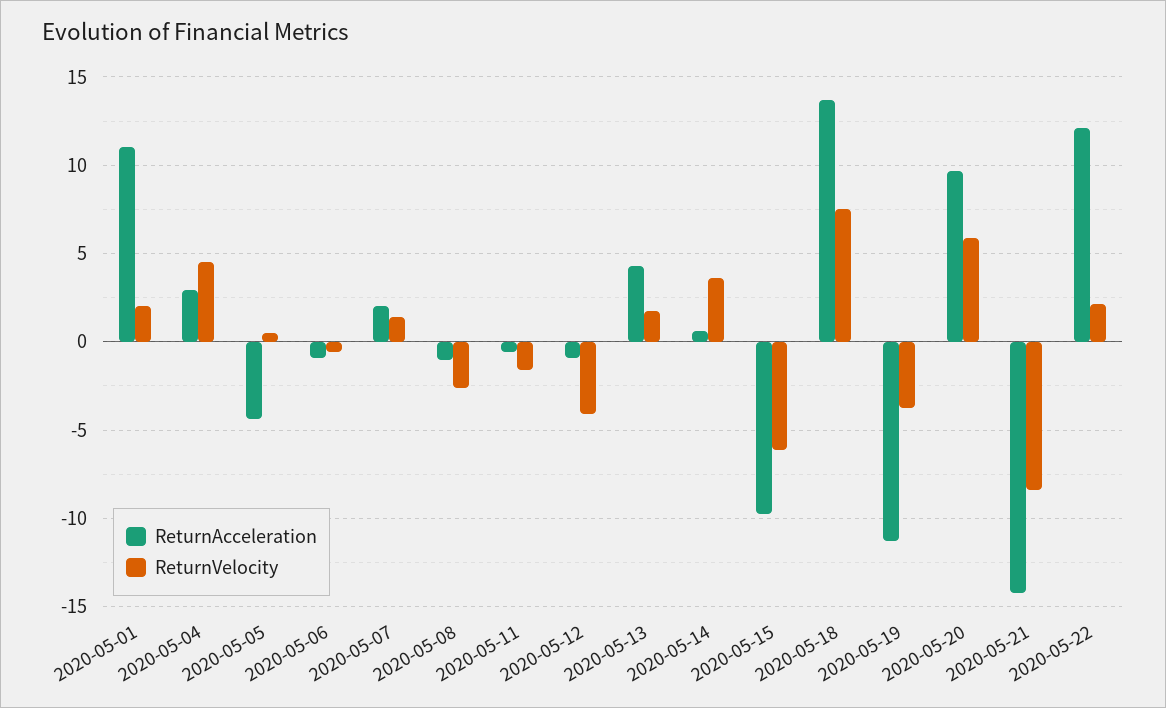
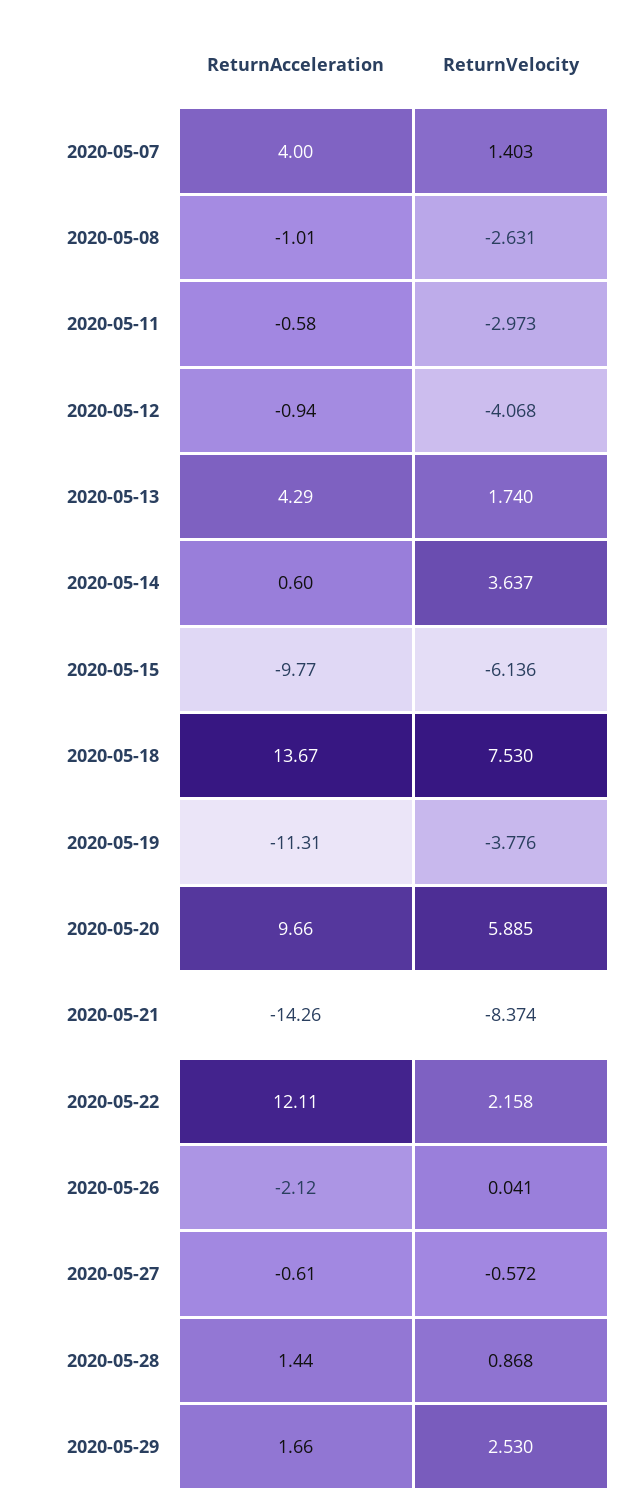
ReturnAcceleration, 2020-05-01: 11 -> none
ReturnVelocity, 2020-05-01: 2 -> none
ReturnAcceleration, 2020-05-04: 3 -> none
ReturnVelocity, 2020-05-04: 4.5 -> none
ReturnAcceleration, 2020-05-05: -4.5 -> none
ReturnVelocity, 2020-05-05: 0.5 -> none
ReturnAcceleration, 2020-05-06: -1 -> none
ReturnVelocity, 2020-05-06: -0.5 -> none
ReturnAcceleration, 2020-05-07: 2 -> 4
ReturnVelocity, 2020-05-11: -1.5 -> -2.973
ReturnAcceleration, 2020-05-26: none -> -2.12
ReturnVelocity, 2020-05-26: none -> 0.041
ReturnAcceleration, 2020-05-27: none -> -0.61
ReturnVelocity, 2020-05-27: none -> -0.572
ReturnAcceleration, 2020-05-28: none -> 1.44
ReturnVelocity, 2020-05-28: none -> 0.868
ReturnAcceleration, 2020-05-29: none -> 1.66
ReturnVelocity, 2020-05-29: none -> 2.53

